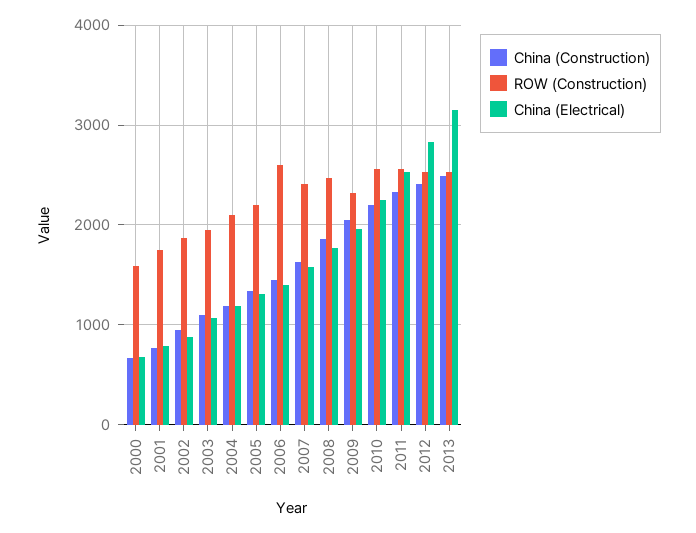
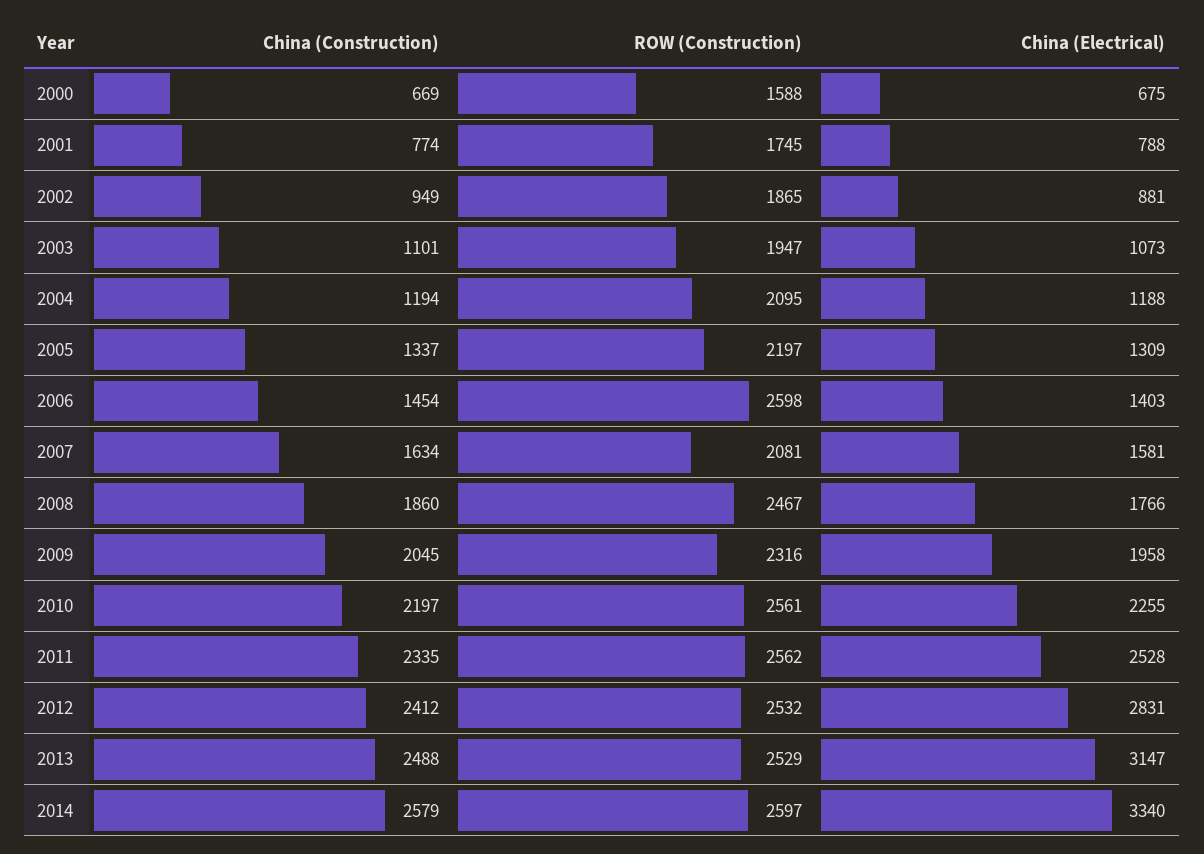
ROW (Construction), 2007: 2400 -> 2081
China (Construction), 2014: none -> 2579
ROW (Construction), 2014: none -> 2597
China (Electrical), 2014: none -> 3340

